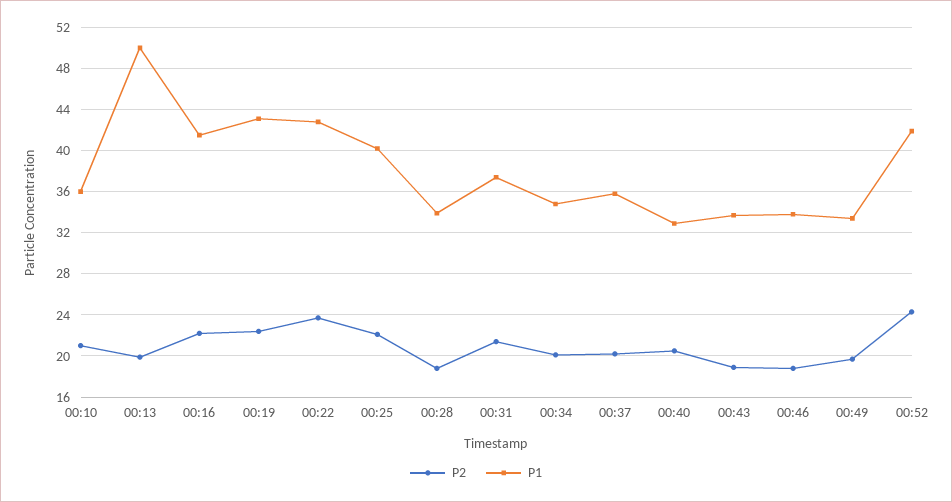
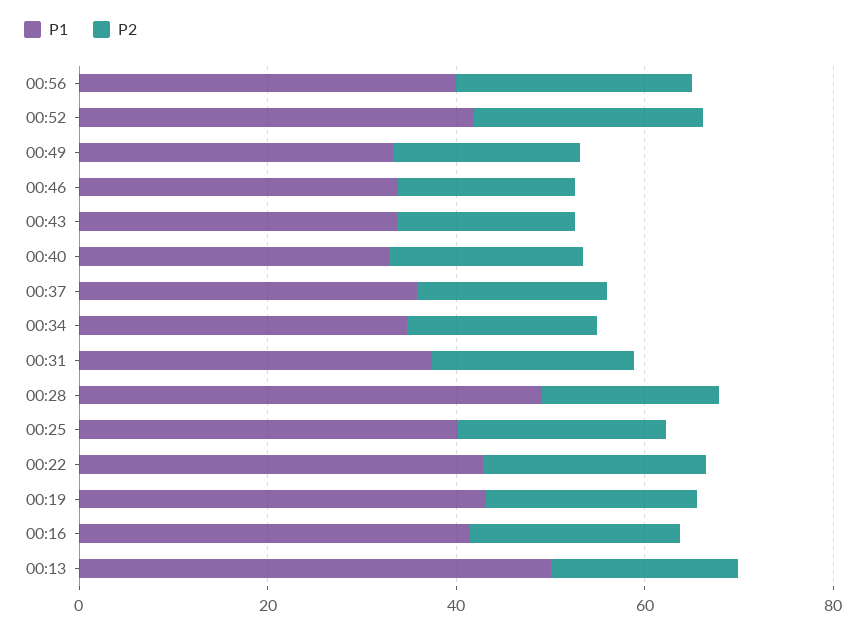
P2, 00:10: 21 -> none
P1, 00:10: 36 -> none
P1, 00:28: 34 -> 50
P1, 00:56: none -> 40
P2, 00:56: none -> 25

